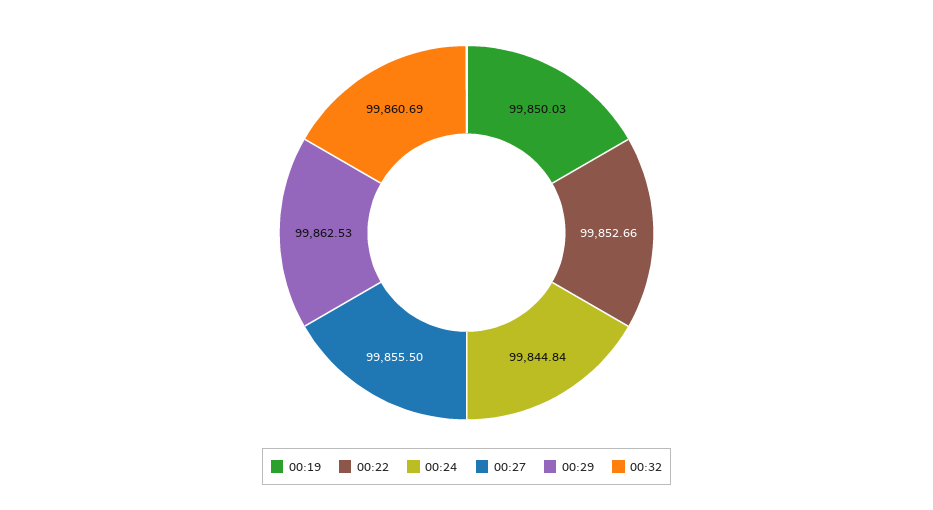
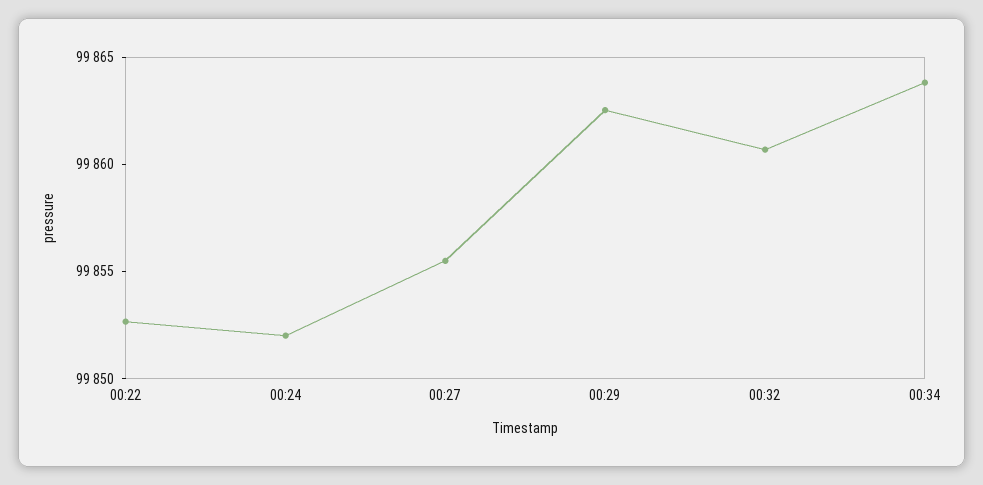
00:19: 99850.03 -> none
00:24: 99844.84 -> 99852
00:34: none -> 99864

